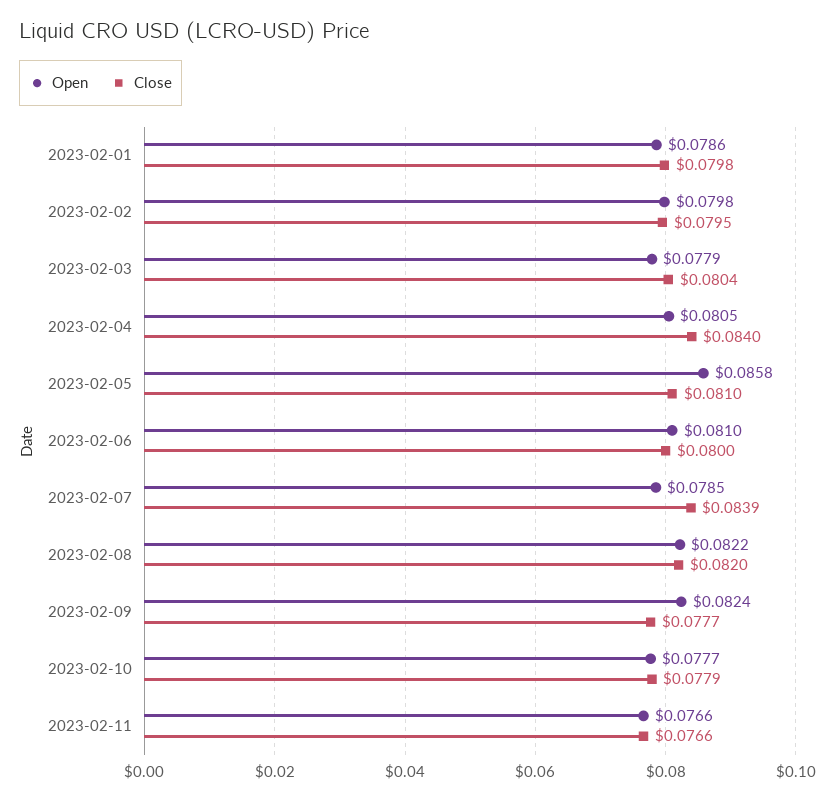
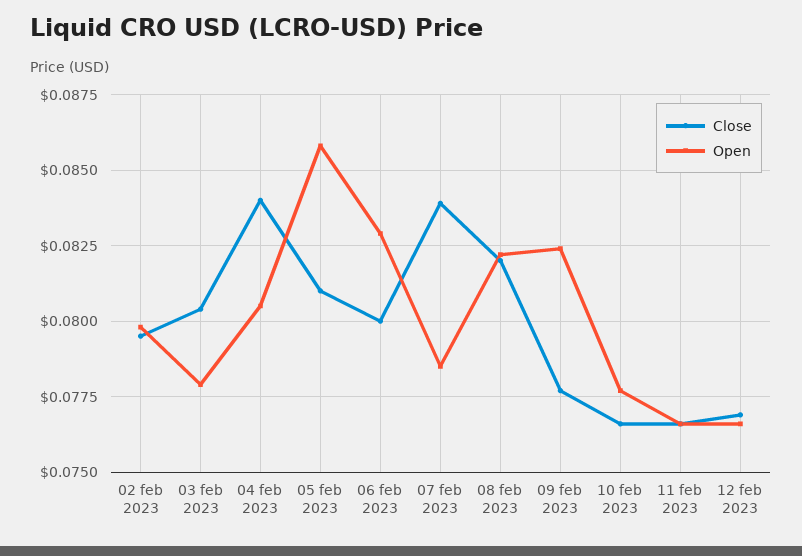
Open, 2023-02-01: 0.0786 -> none
Close, 2023-02-01: 0.0798 -> none
Open, 2023-02-06: 0.081 -> 0.083
Close, 2023-02-10: 0.0779 -> 0.0765
Close, 12 feb 2023: none -> 0.077
Open, 12 feb 2023: none -> 0.0765

